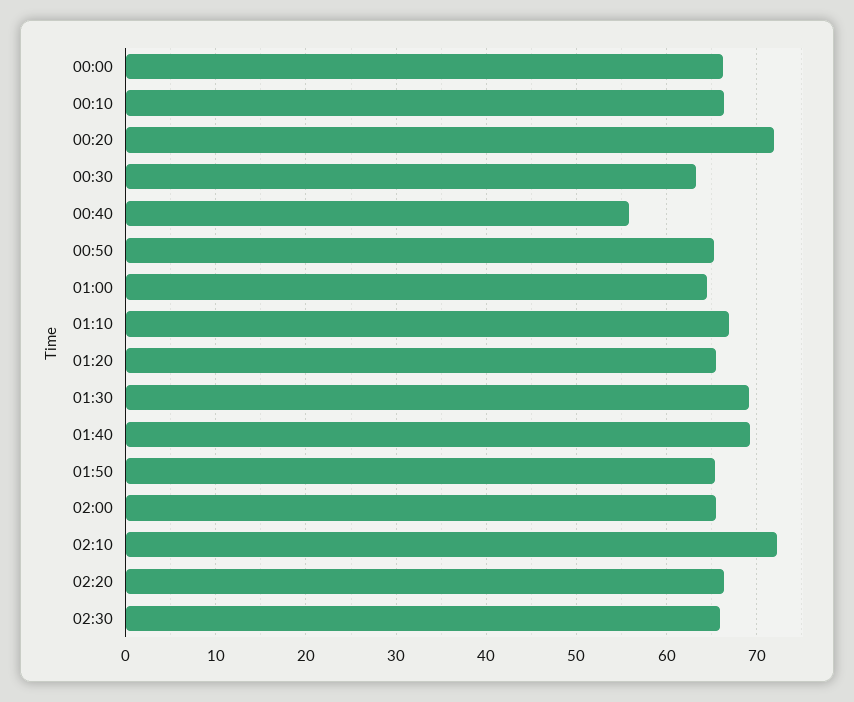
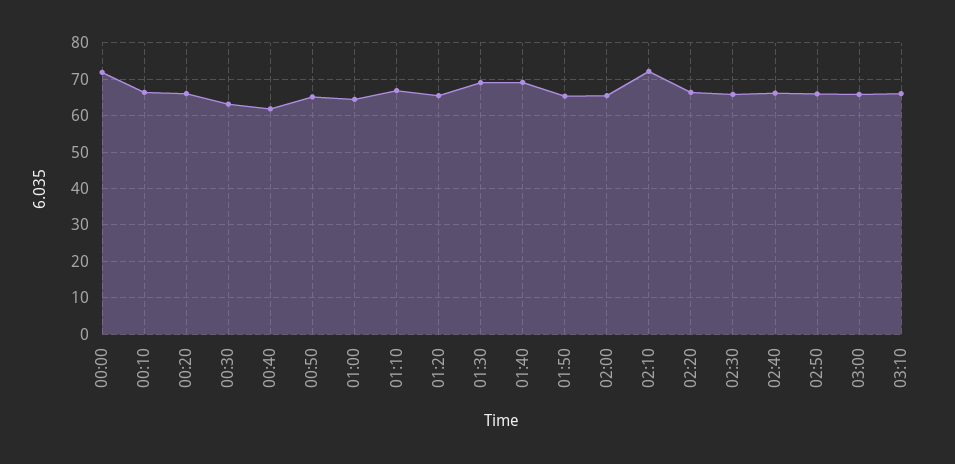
00:00: 66 -> 72
00:20: 72 -> 66
00:40: 56 -> 62
02:40: none -> 66
02:50: none -> 66
03:00: none -> 66
03:10: none -> 66

